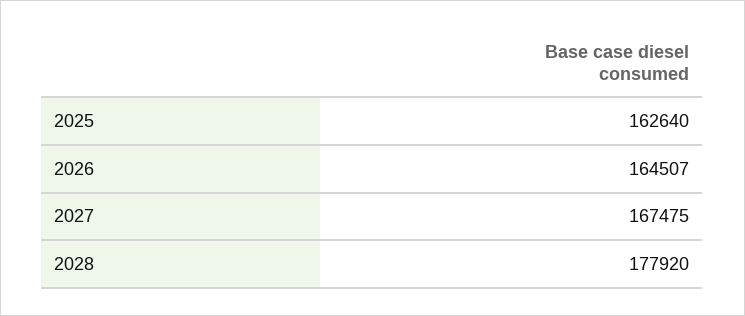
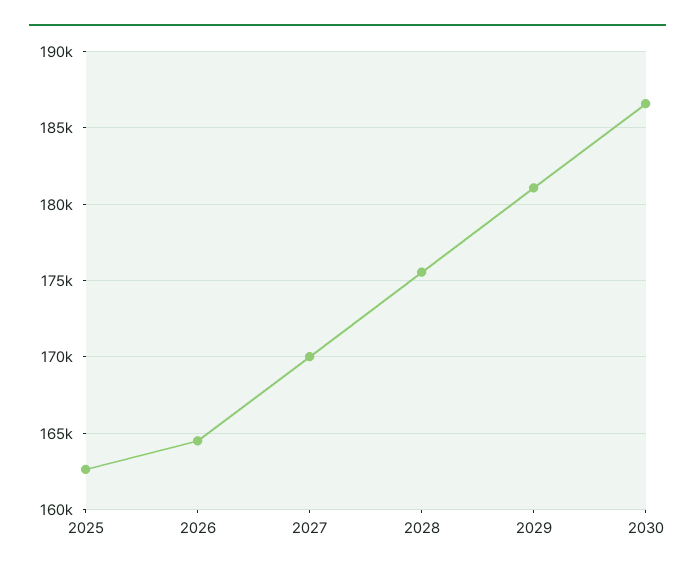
2027: 167475 -> 170000
2028: 177920 -> 175500
2029: none -> 181000
2030: none -> 186500

